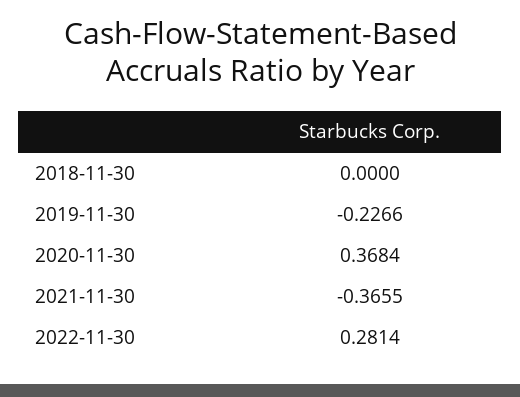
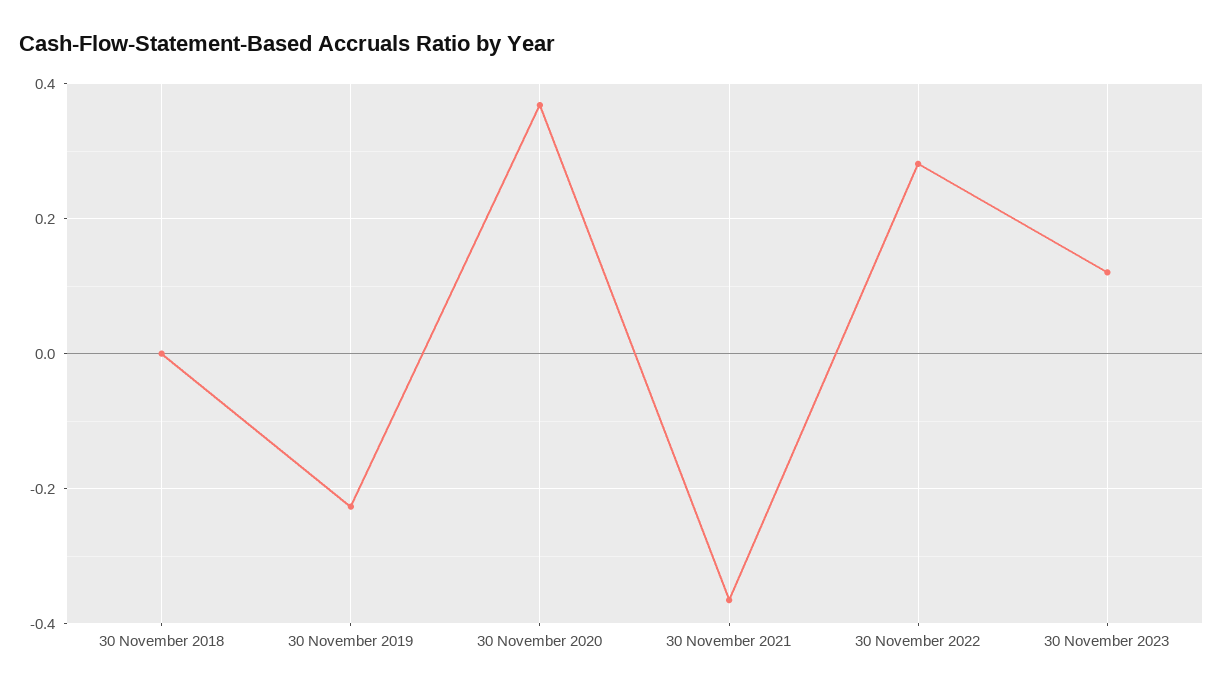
30 November 2023: none -> 0.12

